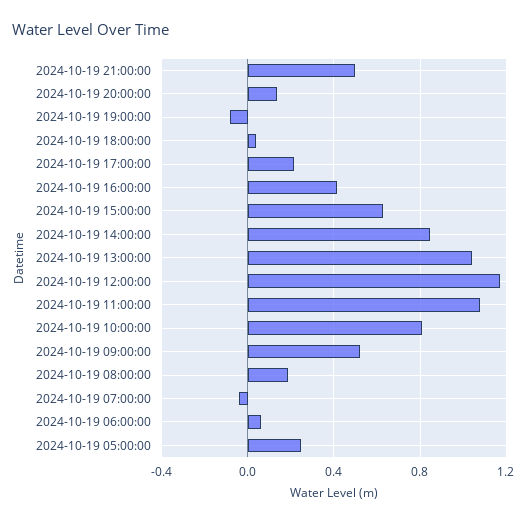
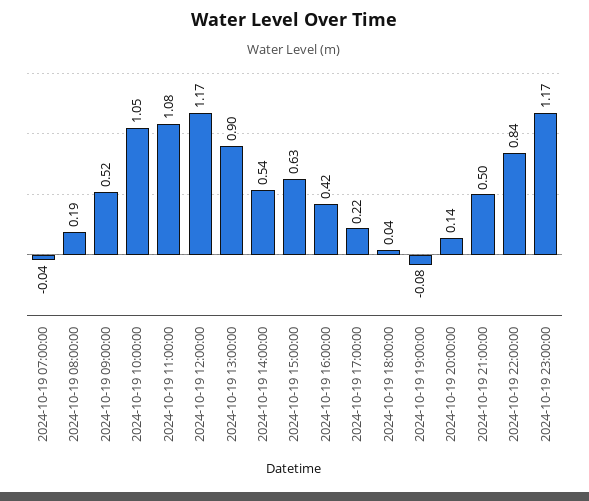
2024-10-19 14:00:00: 0.85 -> 0.54
2024-10-19 13:00:00: 1.05 -> 0.9
2024-10-19 10:00:00: 0.8 -> 1.05
2024-10-19 06:00:00: 0.05 -> none
2024-10-19 05:00:00: 0.25 -> none
2024-10-19 22:00:00: none -> 0.84
2024-10-19 23:00:00: none -> 1.17

